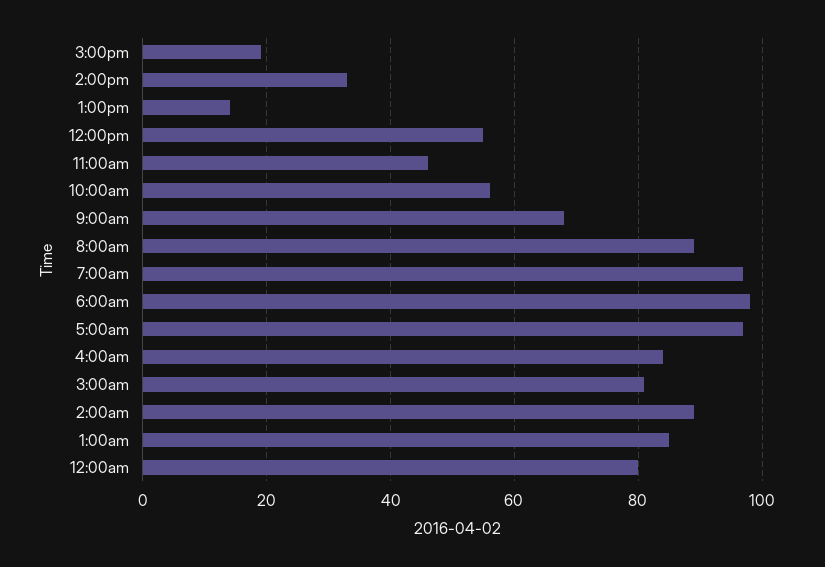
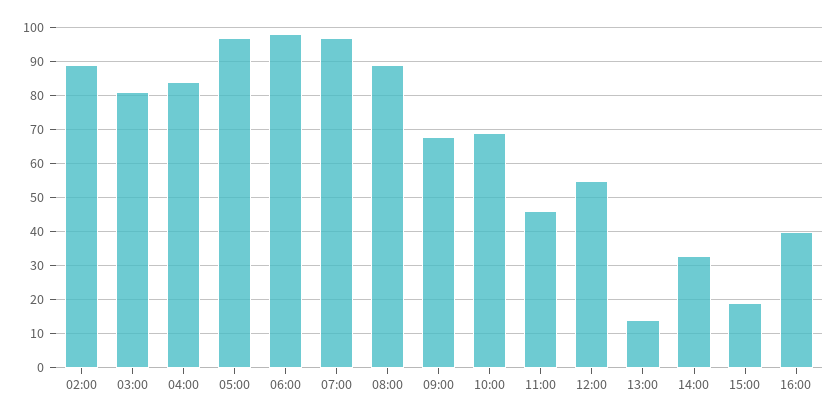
10:00am: 55 -> 70
1:00am: 85 -> none
12:00am: 80 -> none
16:00: none -> 40

